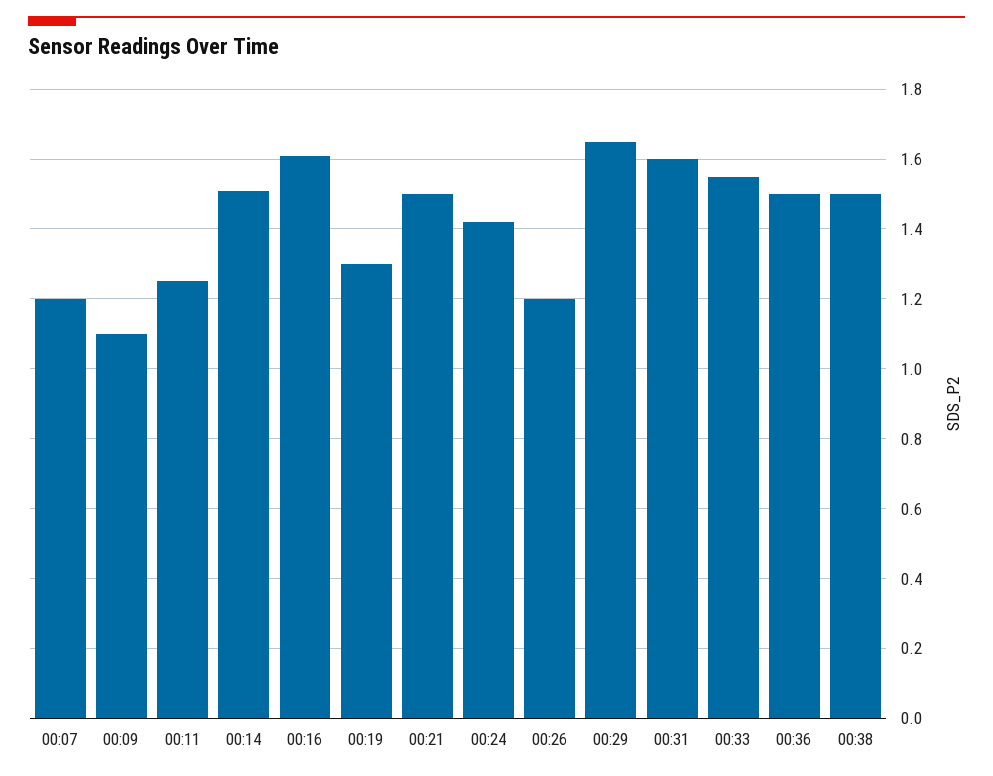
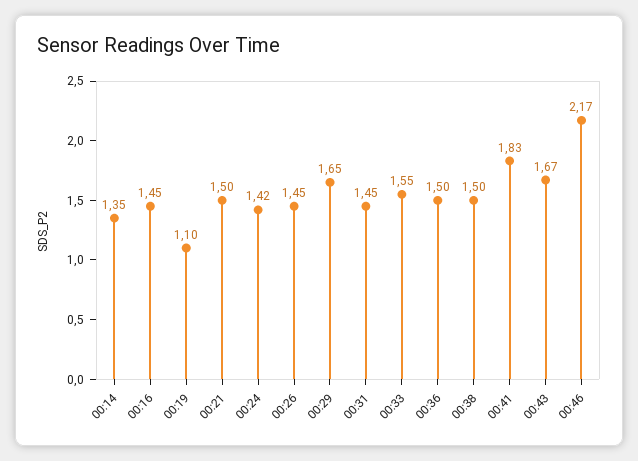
00:07: 1.2 -> none
00:09: 1.1 -> none
00:11: 1.25 -> none
00:14: 1.5 -> 1.35
00:16: 1.6 -> 1.45
00:19: 1.3 -> 1.1
00:26: 1.2 -> 1.45
00:31: 1.6 -> 1.45
00:41: none -> 1.83
00:43: none -> 1.67
00:46: none -> 2.17

